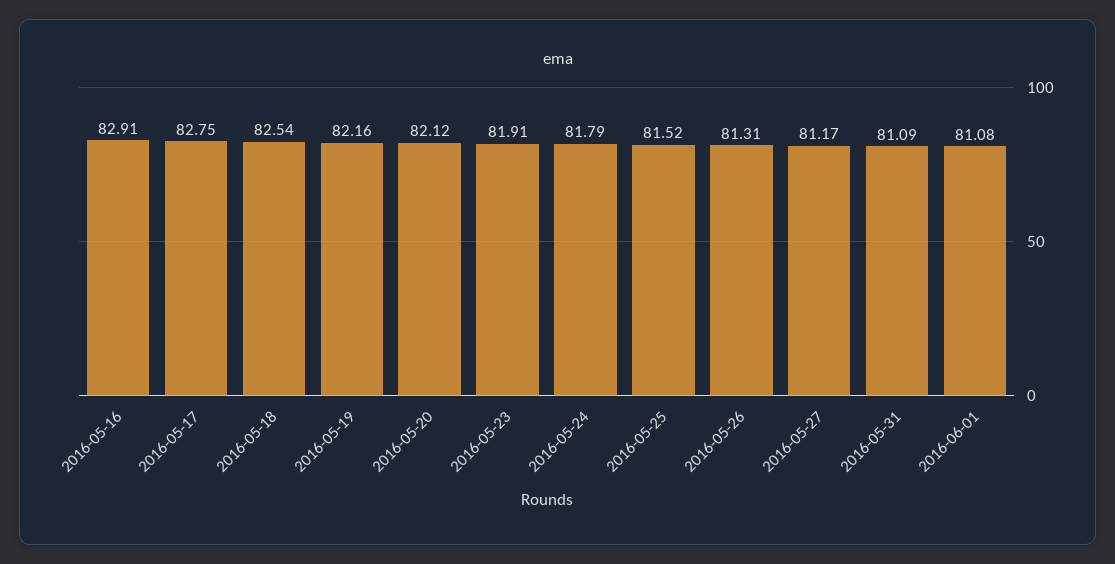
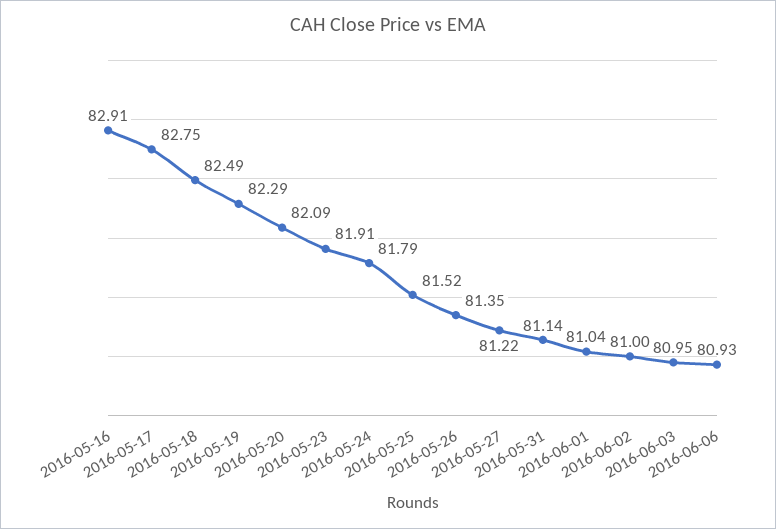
2016-05-18: 82.54 -> 82.49
2016-05-19: 82.16 -> 82.29
2016-05-20: 82.12 -> 82.09
2016-05-26: 81.31 -> 81.35
2016-05-27: 81.17 -> 81.22
2016-05-31: 81.09 -> 81.14
2016-06-01: 81.08 -> 81.04
2016-06-02: none -> 81
2016-06-03: none -> 80.95
2016-06-06: none -> 80.93

